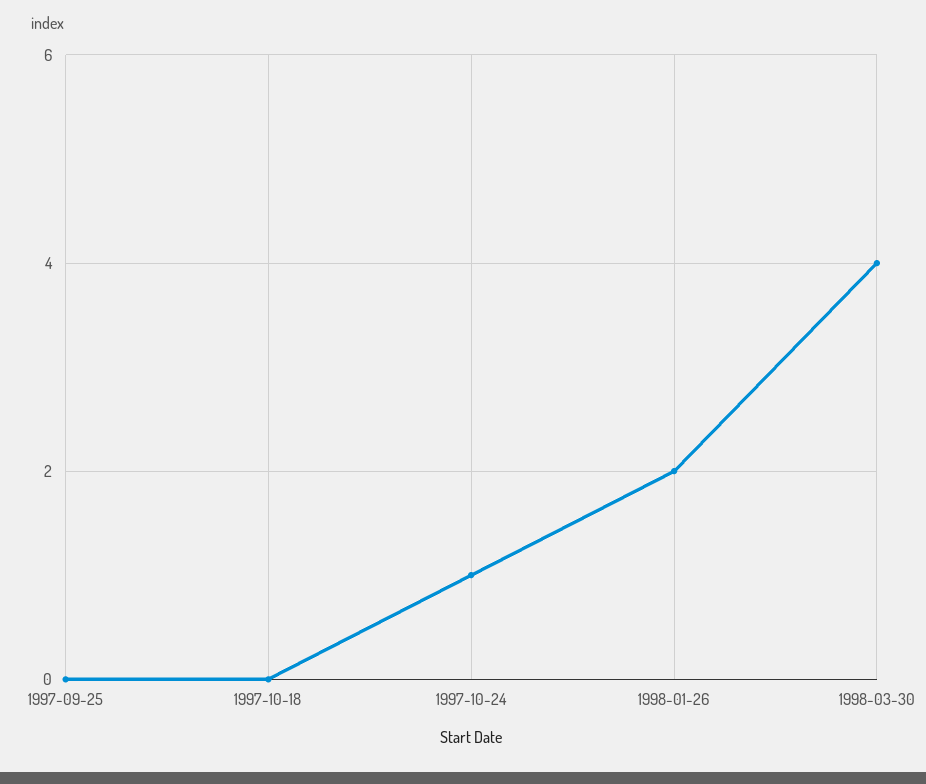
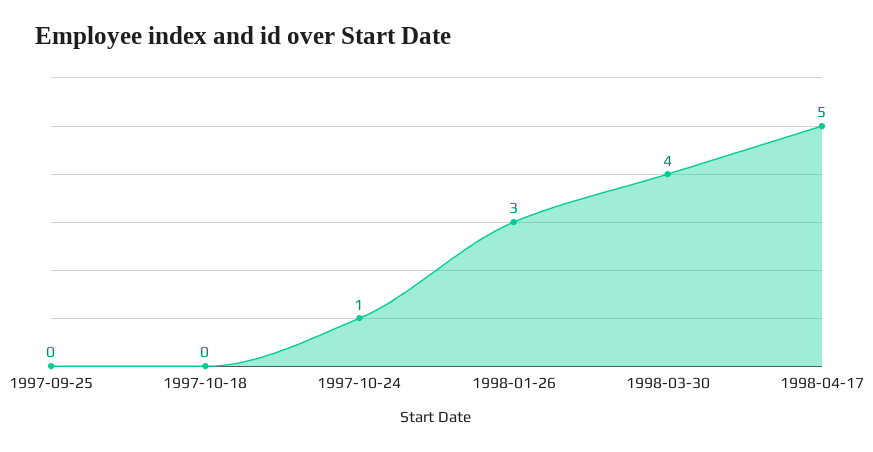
1998-01-26: 2 -> 3
1998-04-17: none -> 5

